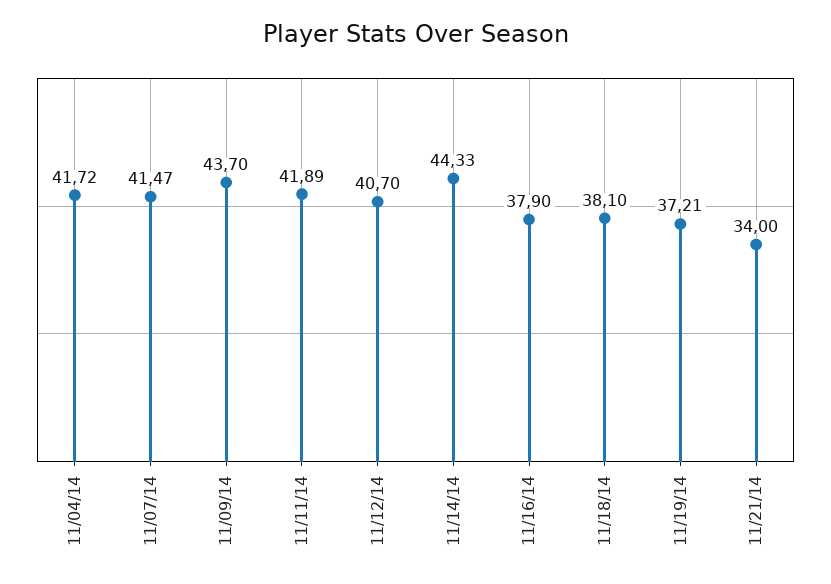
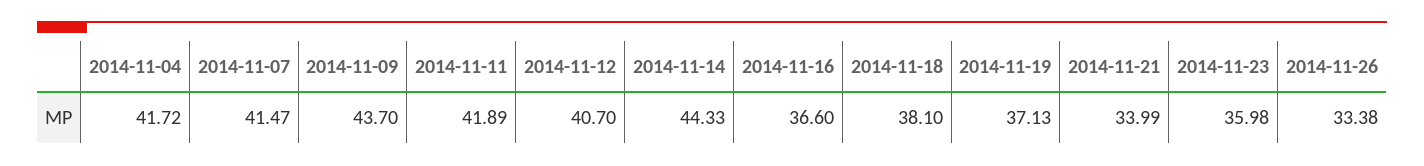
11/16/14: 37.9 -> 36.6
11/19/14: 37.21 -> 37.13
11/21/14: 34 -> 33.99
2014-11-23: none -> 35.98
2014-11-26: none -> 33.38

